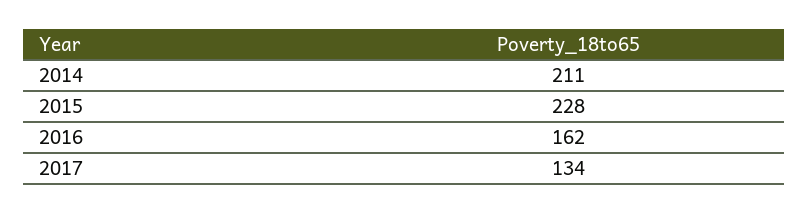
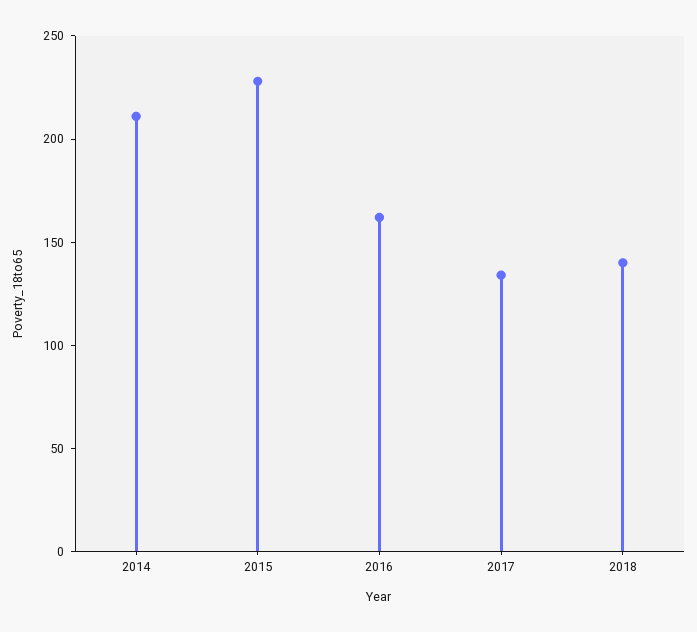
2018: none -> 140

